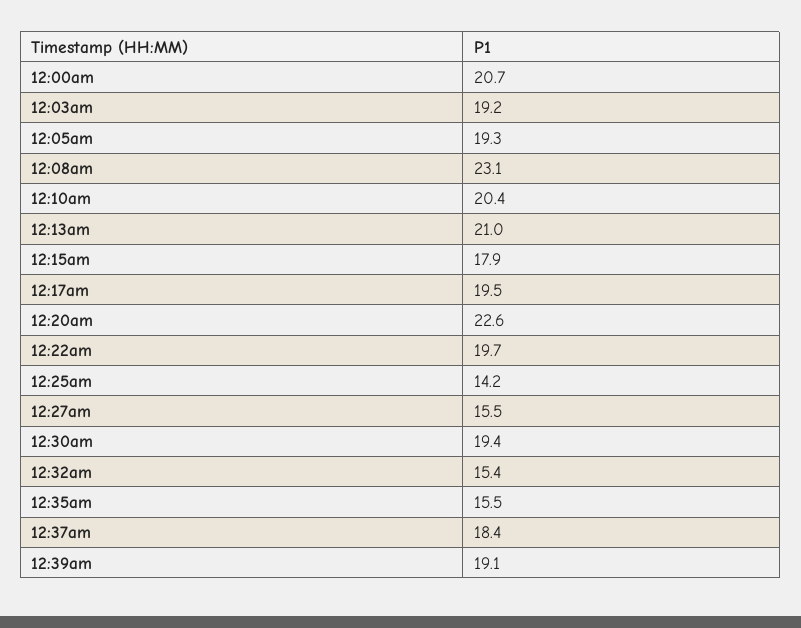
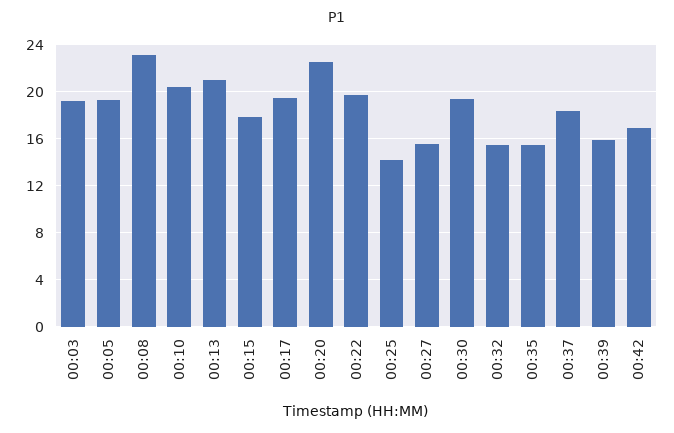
12:00am: 20.7 -> none
12:39am: 19.1 -> 16
00:42: none -> 17

